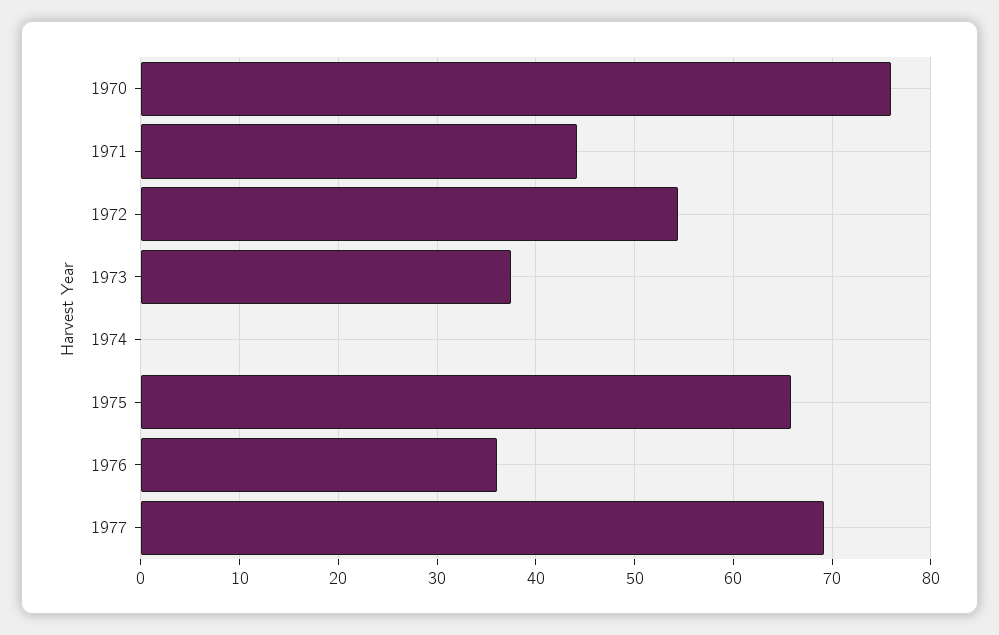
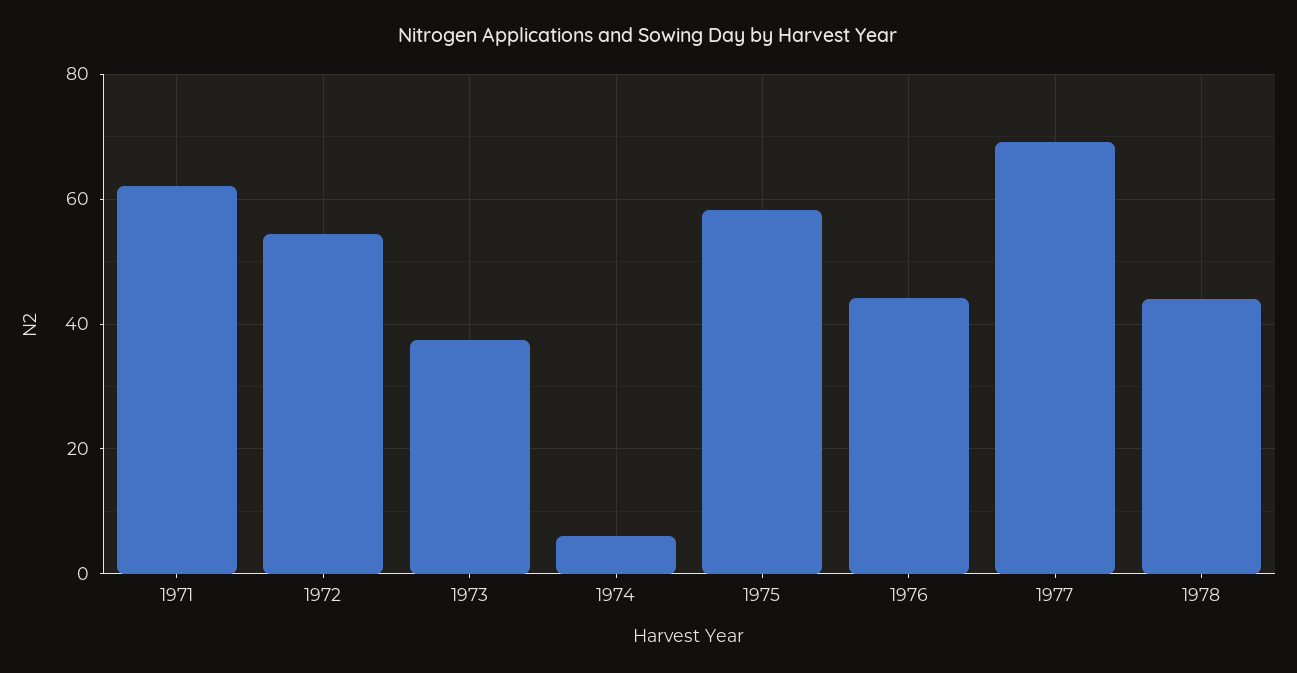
1970: 76 -> none
1971: 44 -> 62
1974: 0 -> 6
1975: 66 -> 58
1976: 36 -> 44
1978: none -> 44

